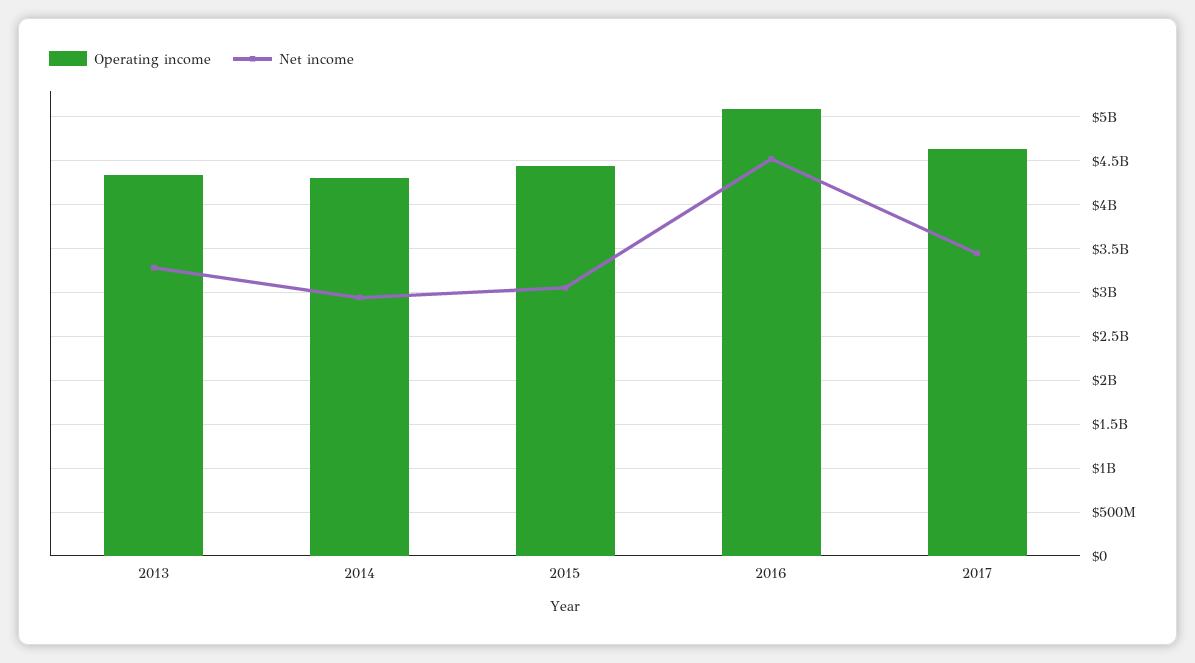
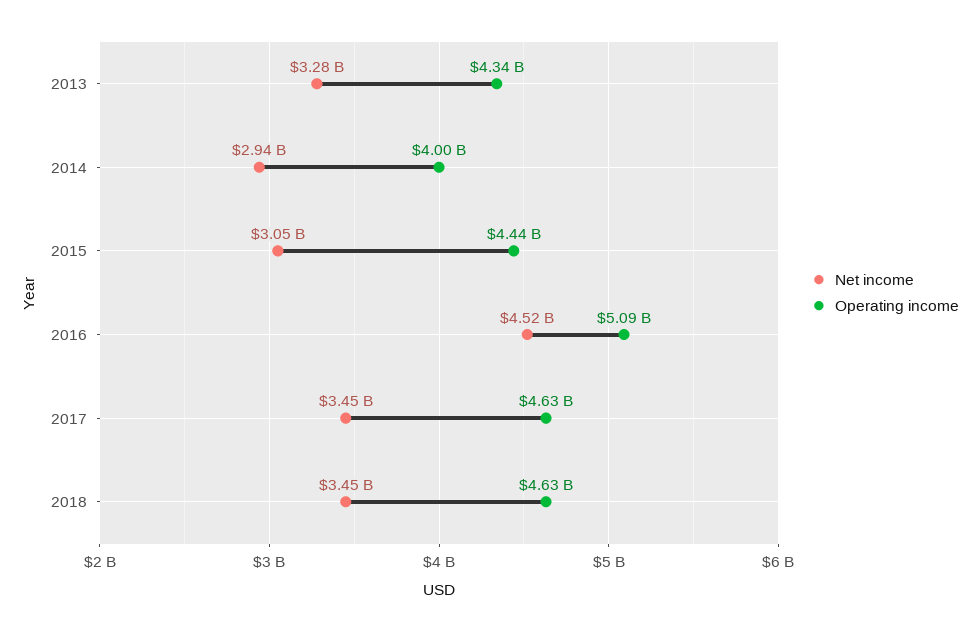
Operating income, 2014: 4300000000 -> 4000000000
Net income, 2018: none -> 3450000000
Operating income, 2018: none -> 4630000000

